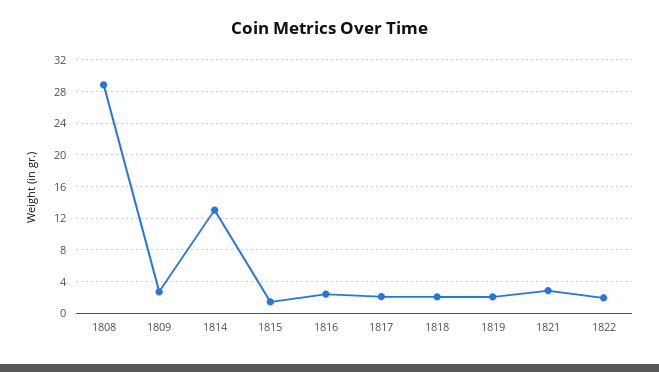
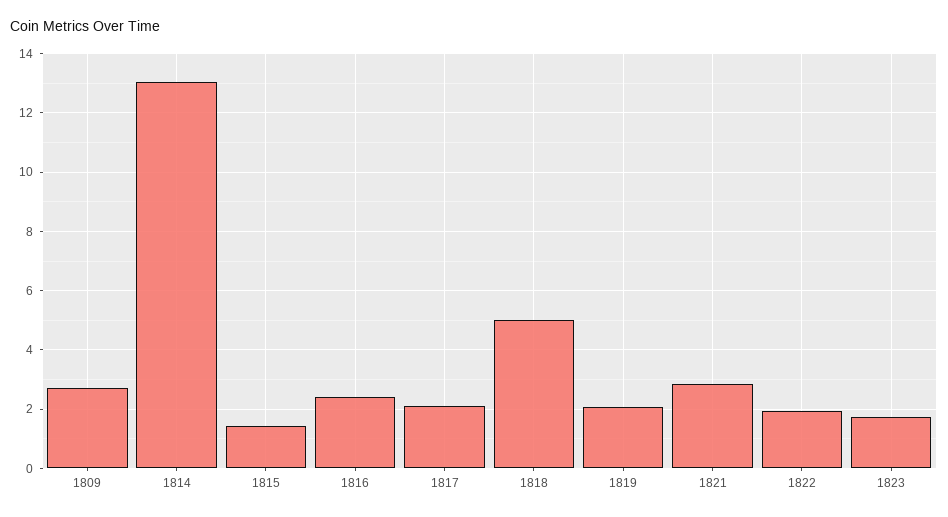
1808: 29 -> none
1818: 2 -> 5
1823: none -> 1.75

